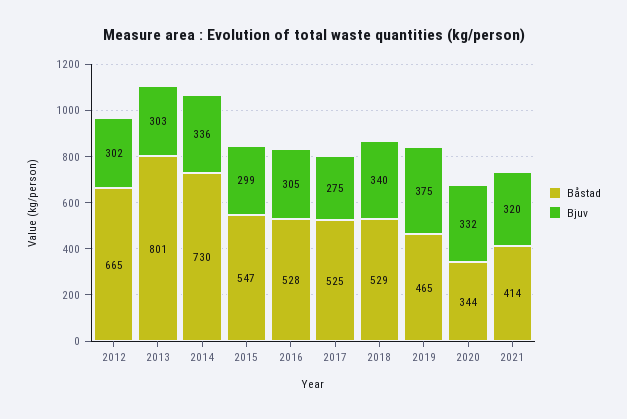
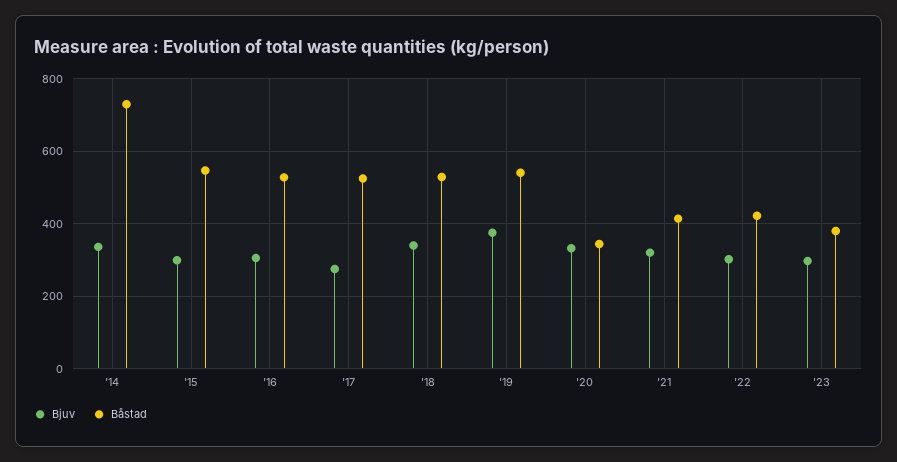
Båstad, 2012: 665 -> none
Bjuv, 2012: 302 -> none
Båstad, 2013: 801 -> none
Bjuv, 2013: 303 -> none
Båstad, 2019: 465 -> 540
Bjuv, '22: none -> 300
Båstad, '22: none -> 420
Bjuv, '23: none -> 300
Båstad, '23: none -> 380

